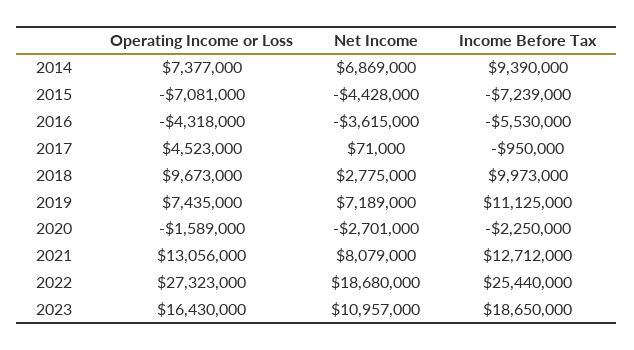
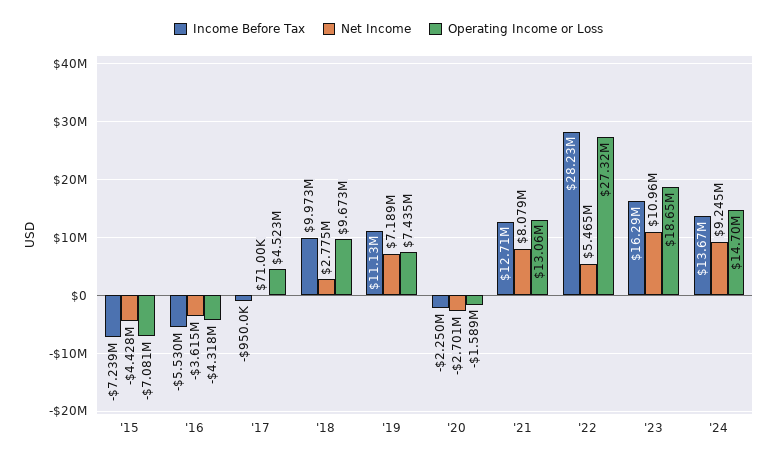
Operating Income or Loss, 2014: 7377000 -> none
Net Income, 2014: 6869000 -> none
Income Before Tax, 2014: 9390000 -> none
Net Income, 2022: 18680000 -> 5465000
Income Before Tax, 2022: 25440000 -> 28230000
Operating Income or Loss, 2023: 16430000 -> 18650000
Income Before Tax, 2023: 18650000 -> 16290000
Income Before Tax, '24: none -> 13670000
Net Income, '24: none -> 9245000
Operating Income or Loss, '24: none -> 14700000

